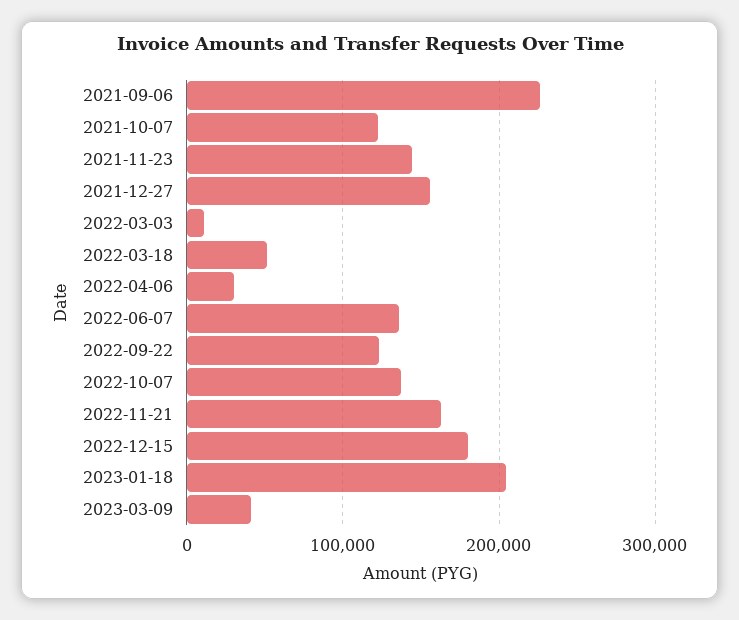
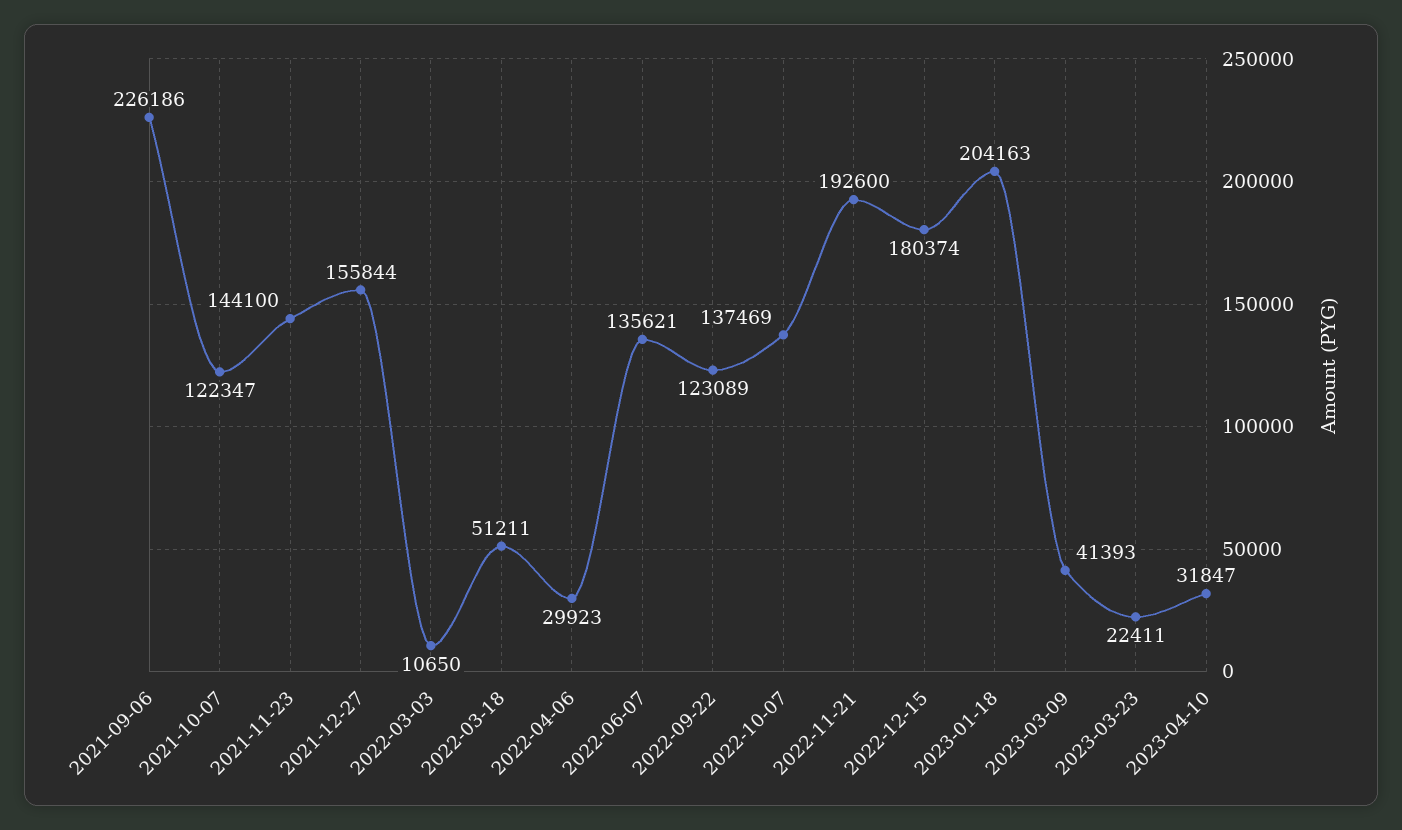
2022-11-21: 160000 -> 192600
2023-03-23: none -> 22411
2023-04-10: none -> 31847

